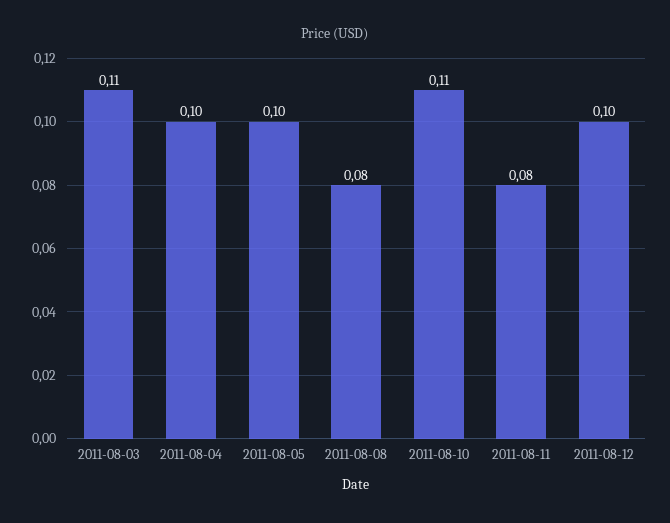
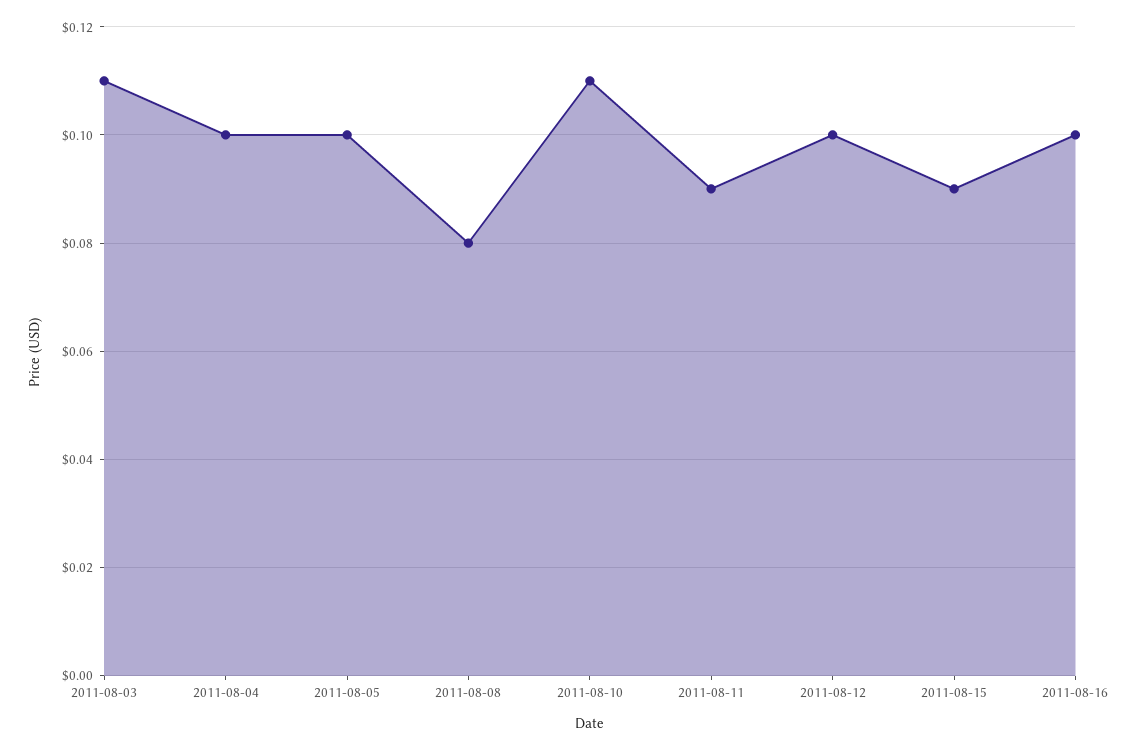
2011-08-11: 0.08 -> 0.09
2011-08-15: none -> 0.09
2011-08-16: none -> 0.1

